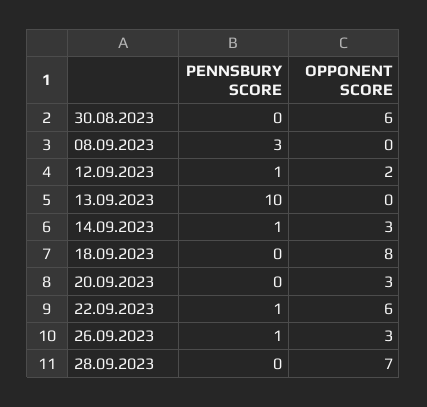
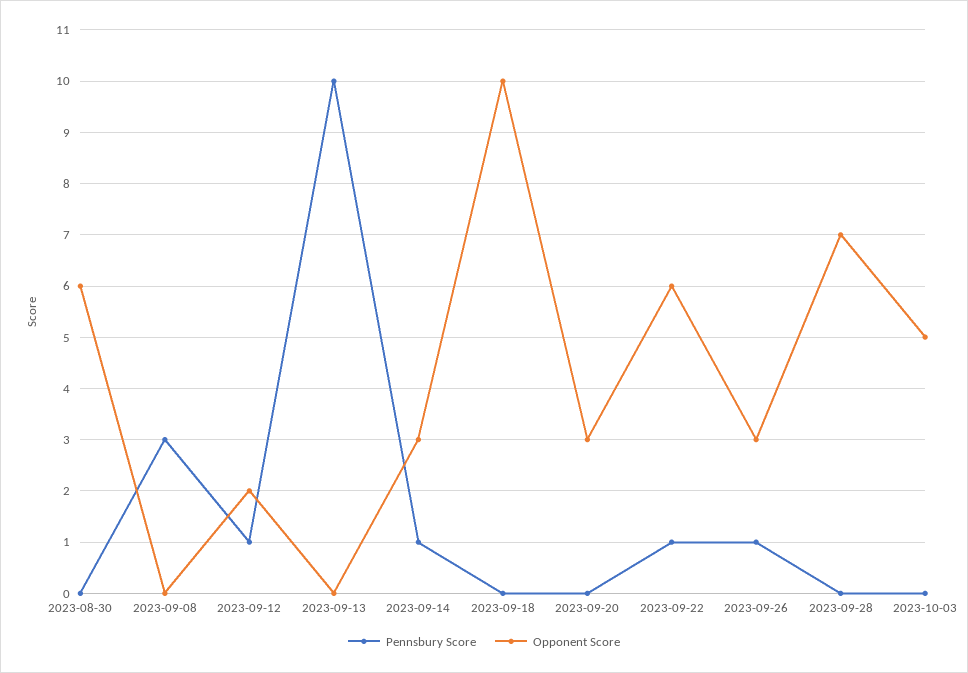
OPPONENT SCORE, 18.09.2023: 8 -> 10
PENNSBURY SCORE, 2023-10-03: none -> 0
OPPONENT SCORE, 2023-10-03: none -> 5

